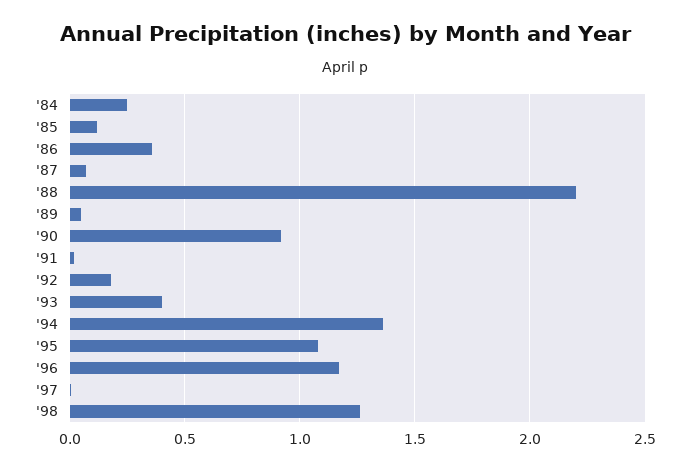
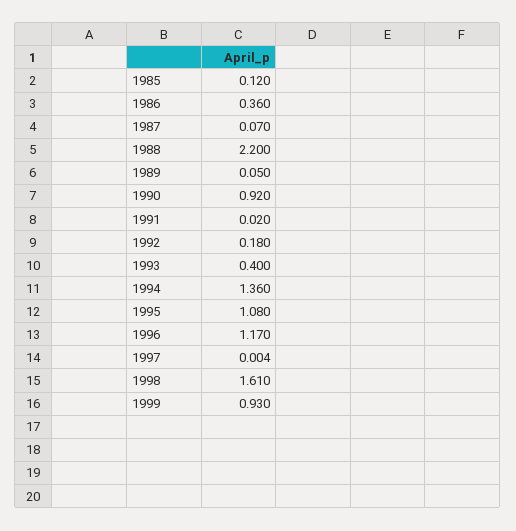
'84: 0.25 -> none
'98: 1.25 -> 1.61
1999: none -> 0.93

